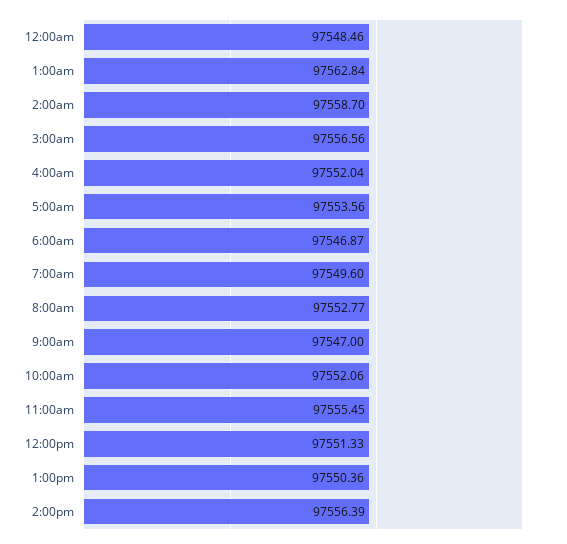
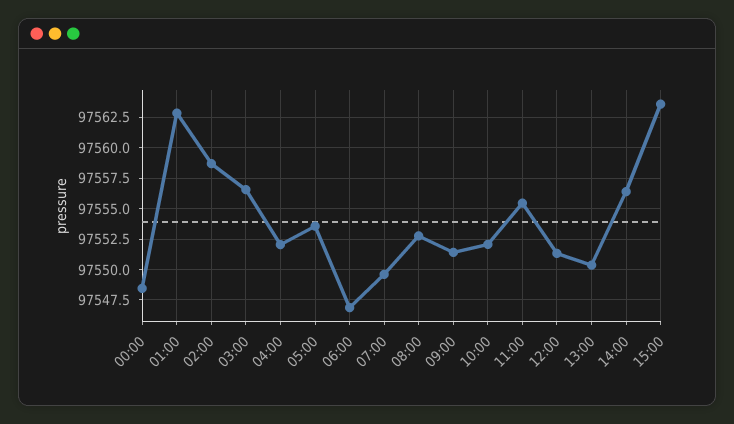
9:00am: 97547 -> 97551.5
15:00: none -> 97563.5

